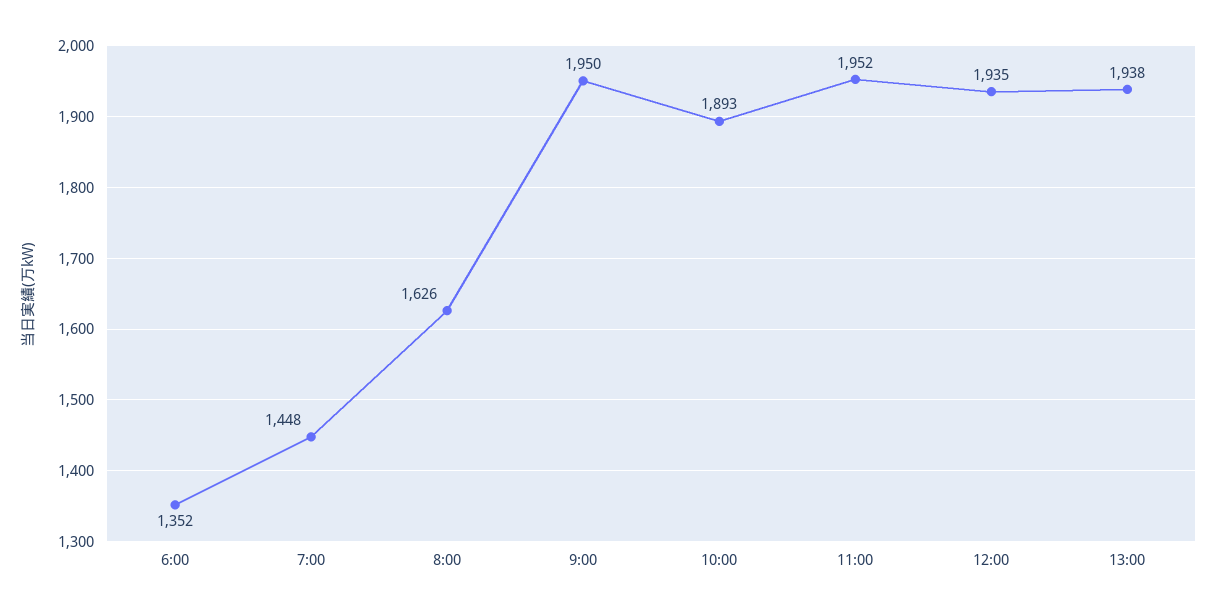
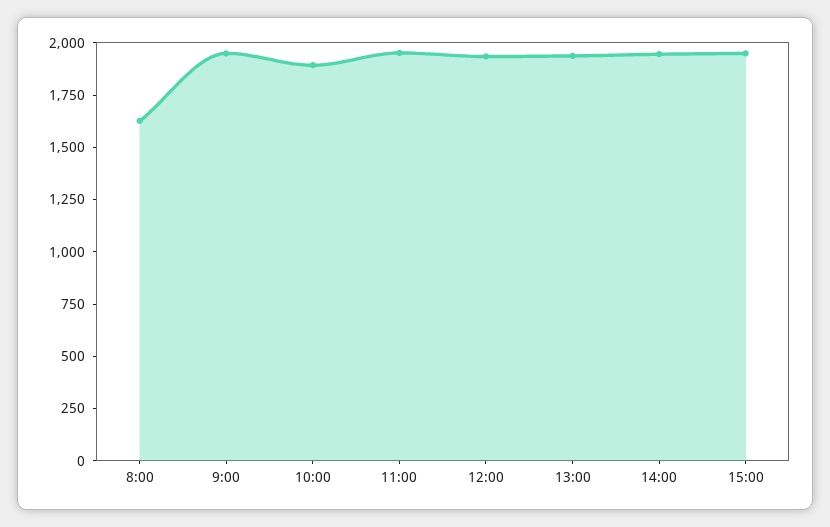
6:00: 1352 -> none
7:00: 1448 -> none
14:00: none -> 1950
15:00: none -> 1950

